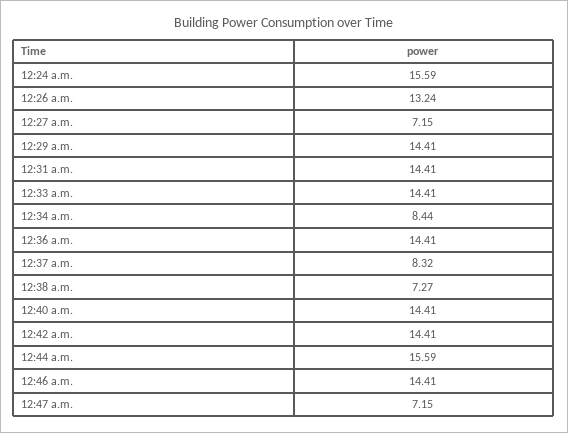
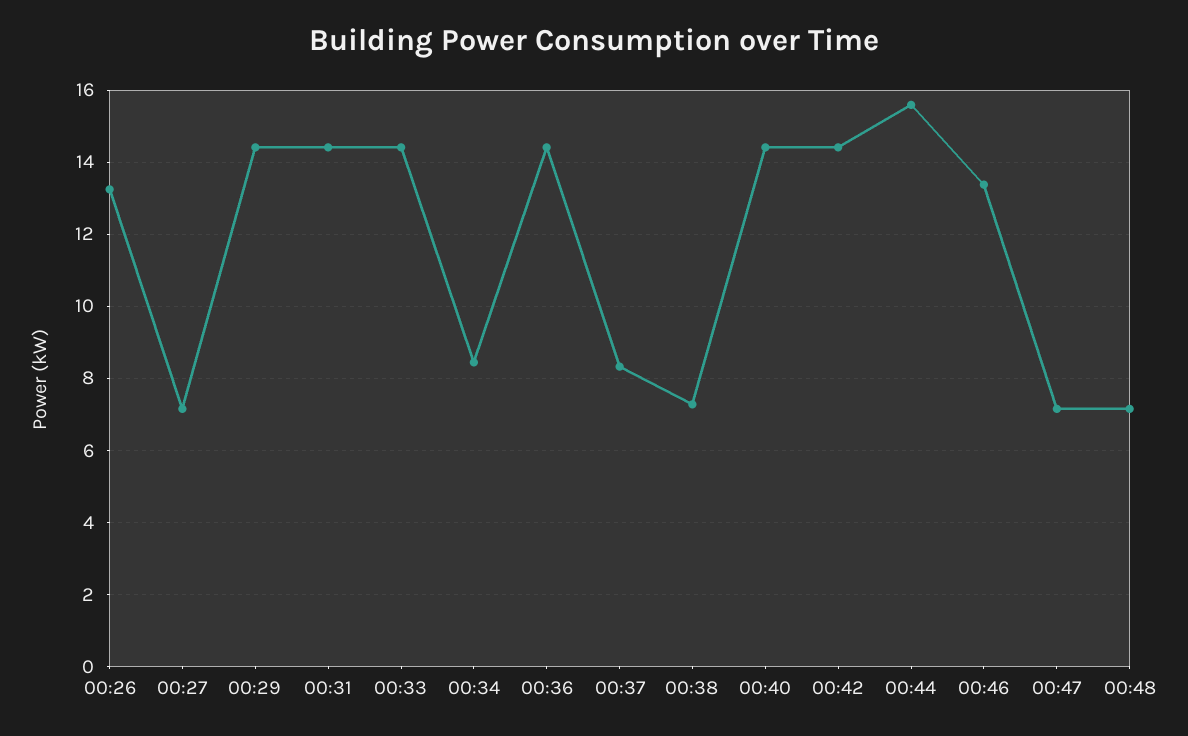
12:24 a.m.: 15.59 -> none
12:46 a.m.: 14.41 -> 13.4
00:48: none -> 7.2

